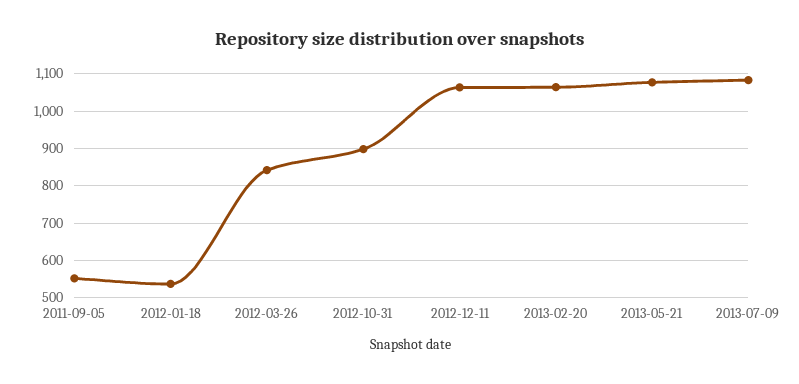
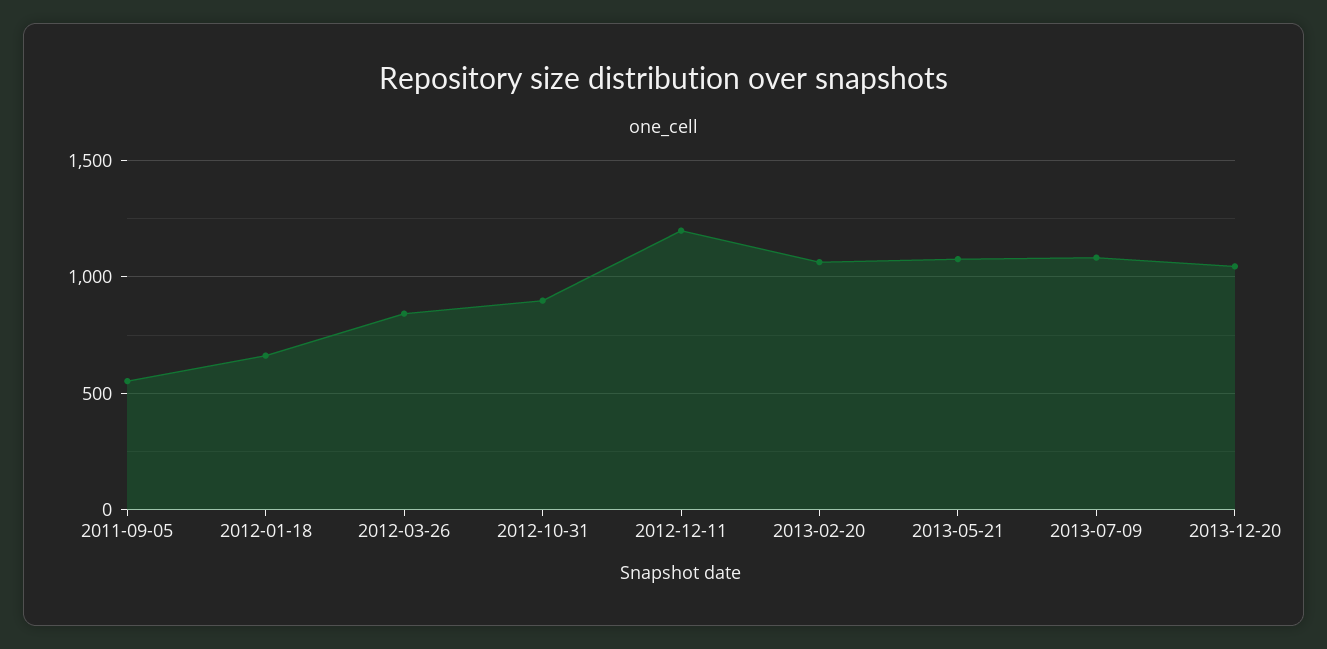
2012-01-18: 540 -> 650
2012-12-11: 1060 -> 1200
2013-12-20: none -> 1050

